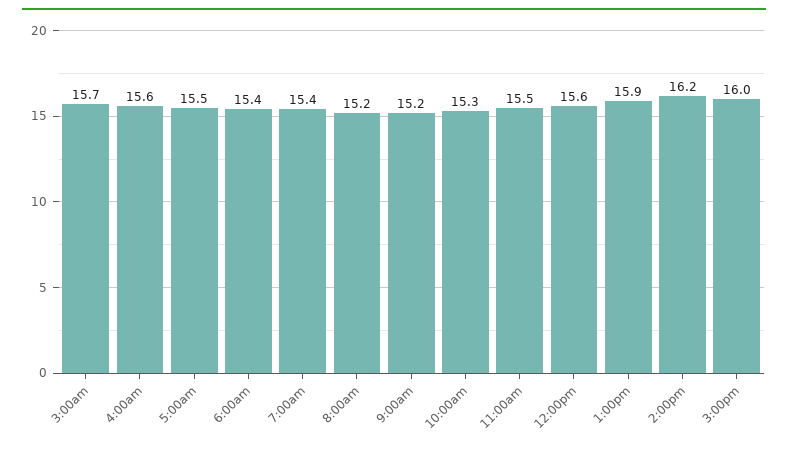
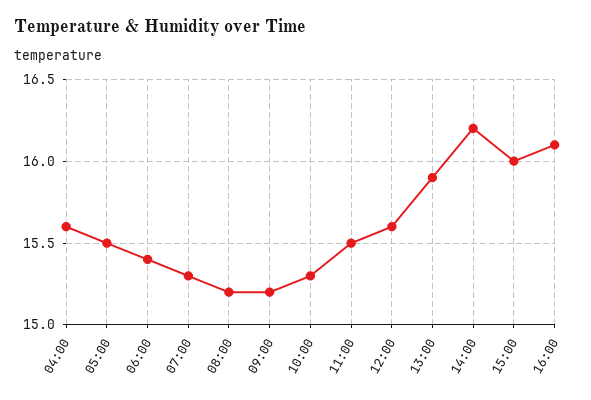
3:00am: 15.7 -> none
7:00am: 15.4 -> 15.3
16:00: none -> 16.1

